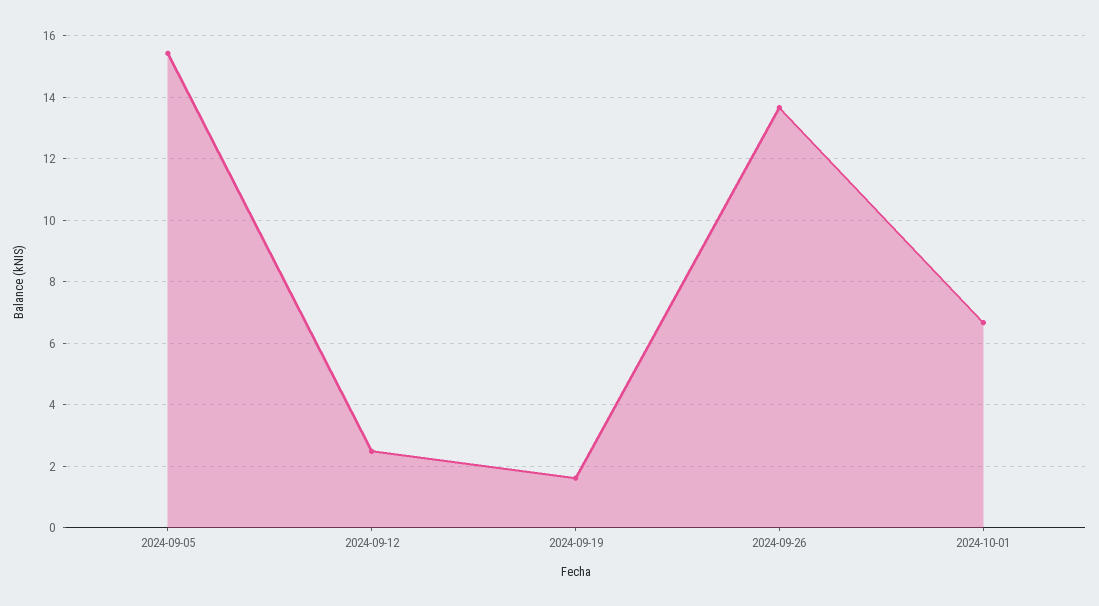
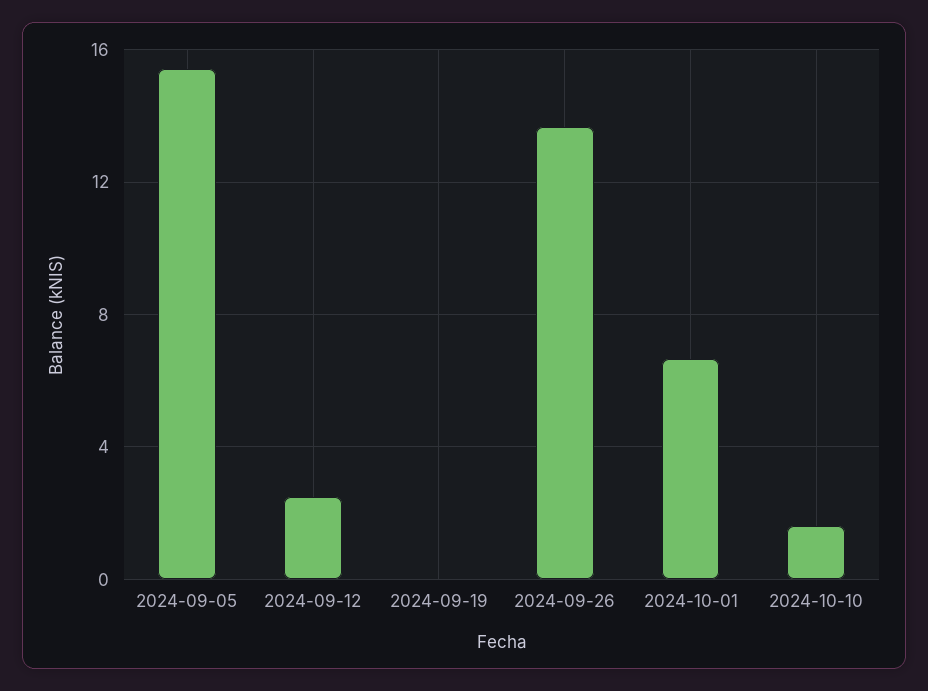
2024-09-19: 1.6 -> 0
2024-10-10: none -> 1.5

